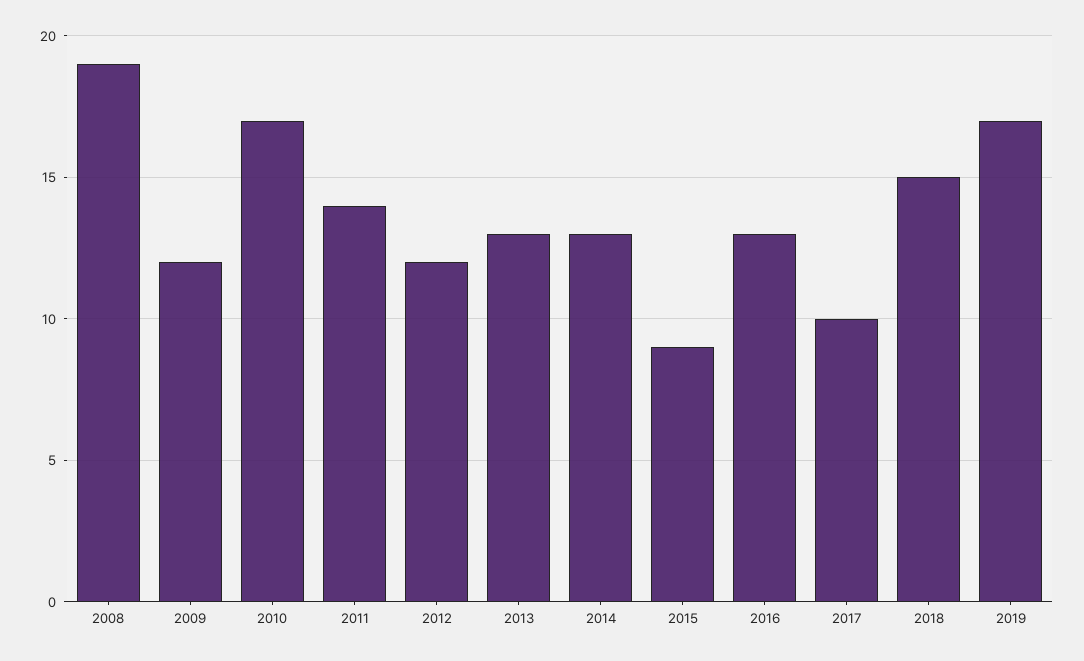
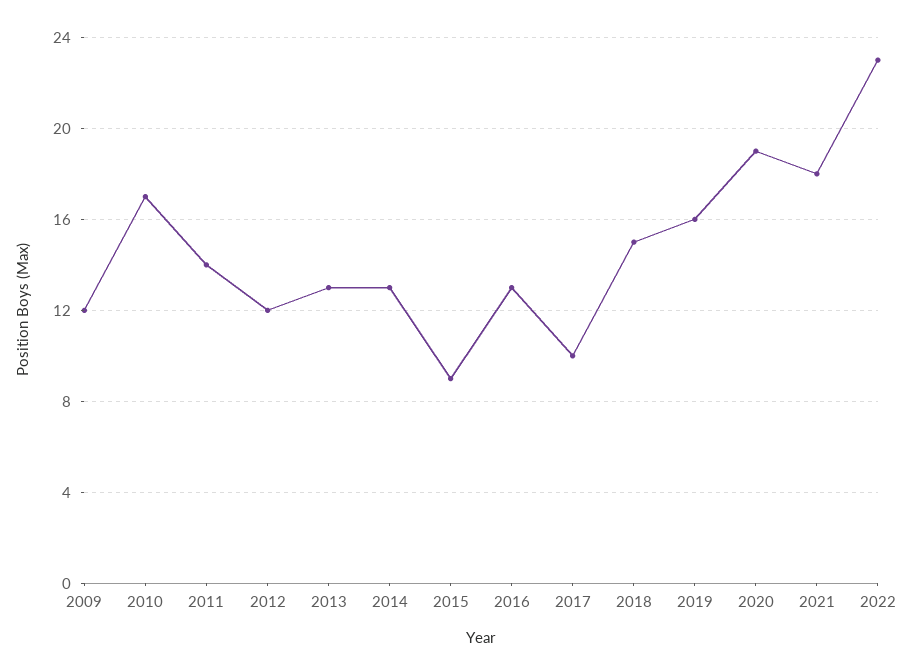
2008: 19 -> none
2019: 17 -> 16
2020: none -> 19
2021: none -> 18
2022: none -> 23

